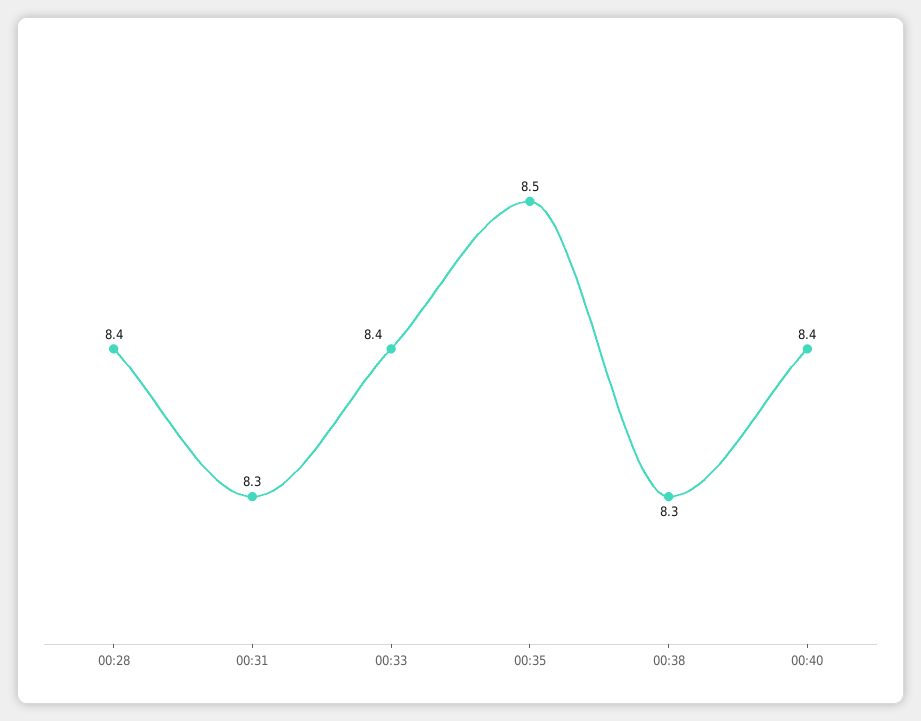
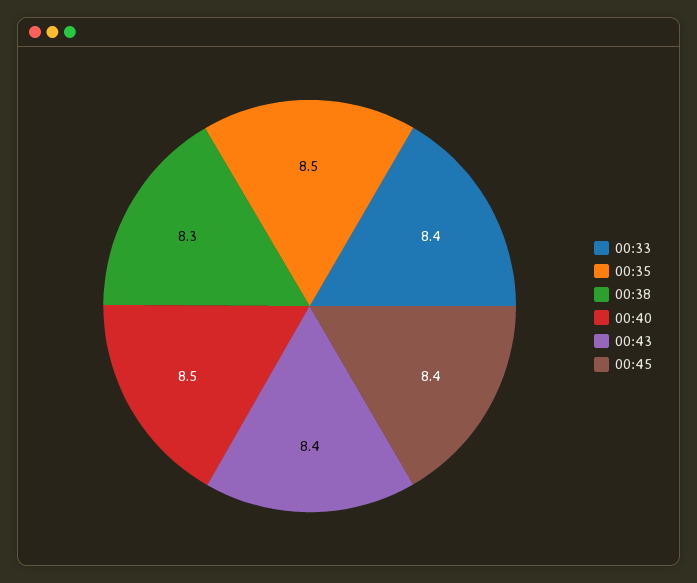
00:28: 8.4 -> none
00:31: 8.3 -> none
00:40: 8.4 -> 8.5
00:43: none -> 8.4
00:45: none -> 8.4

